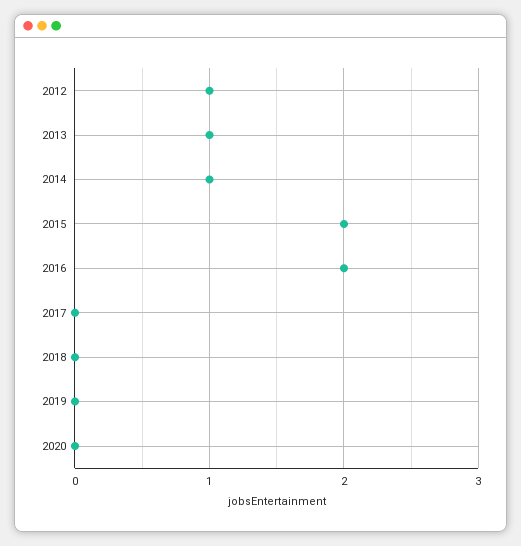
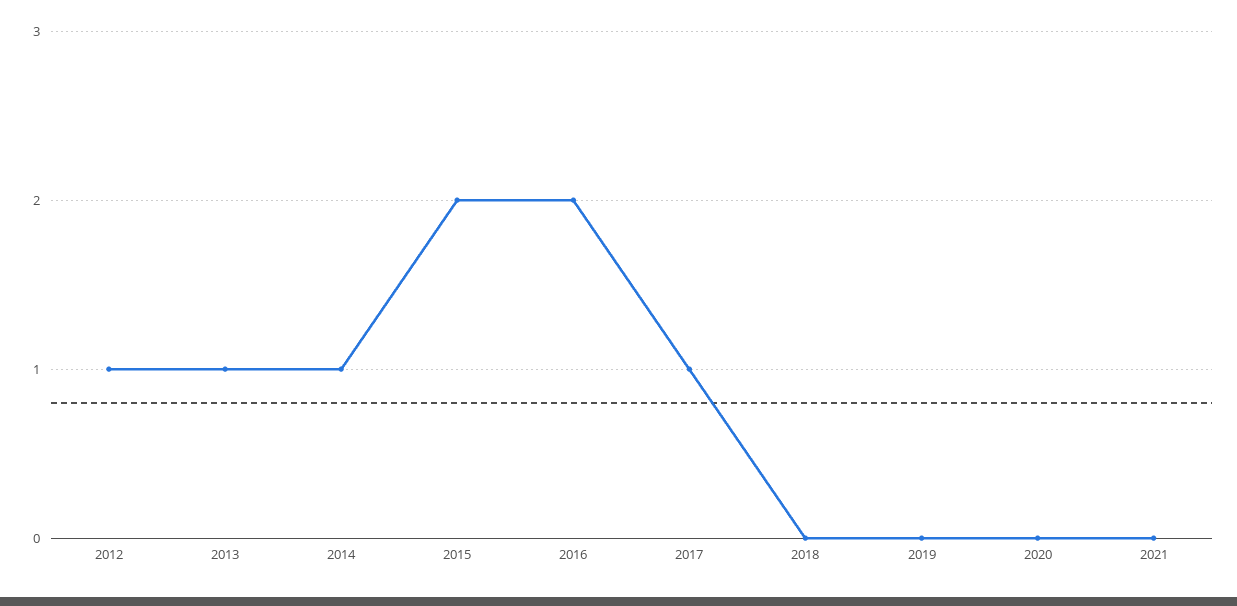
2017: 0 -> 1
2021: none -> 0

